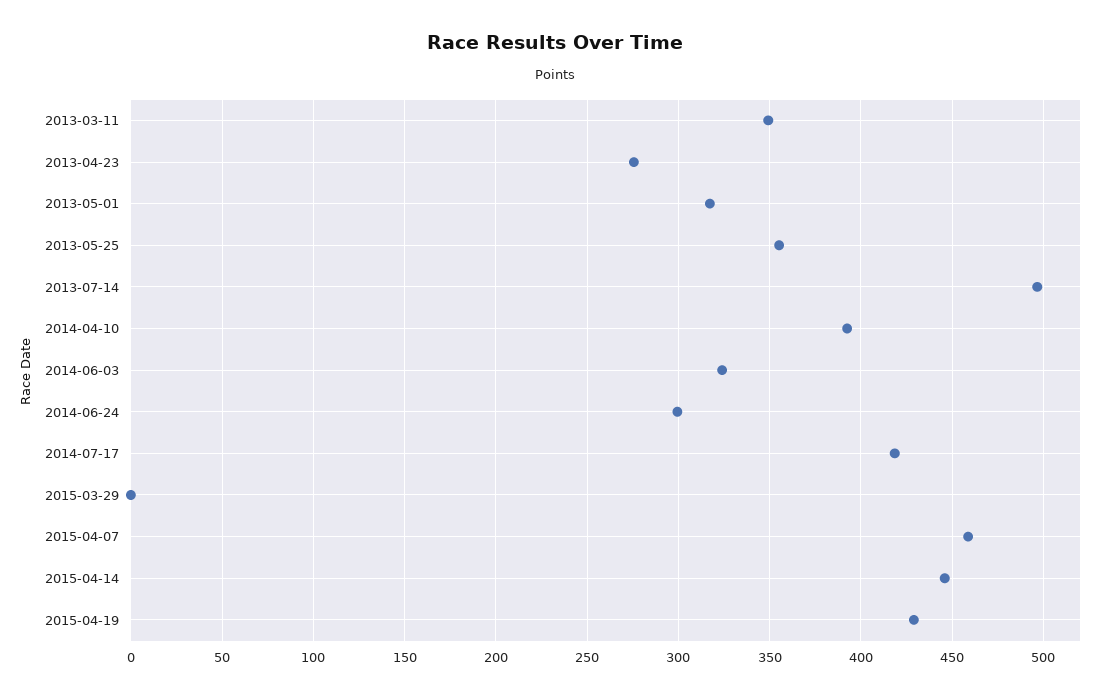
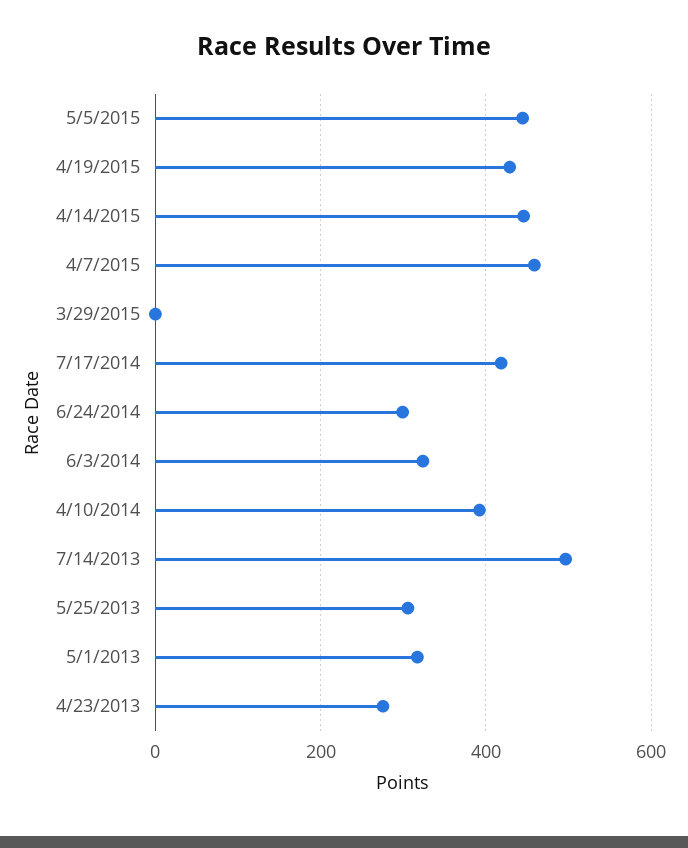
2013-03-11: 350 -> none
2013-05-25: 355 -> 300
5/5/2015: none -> 440

